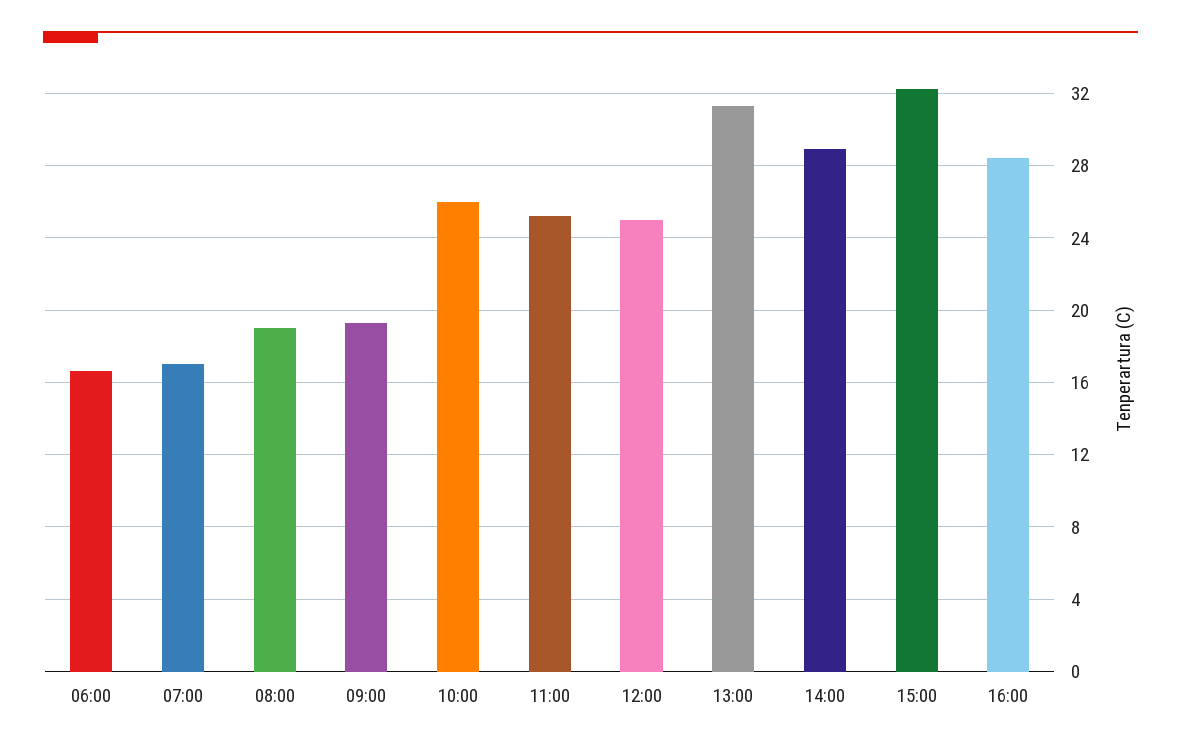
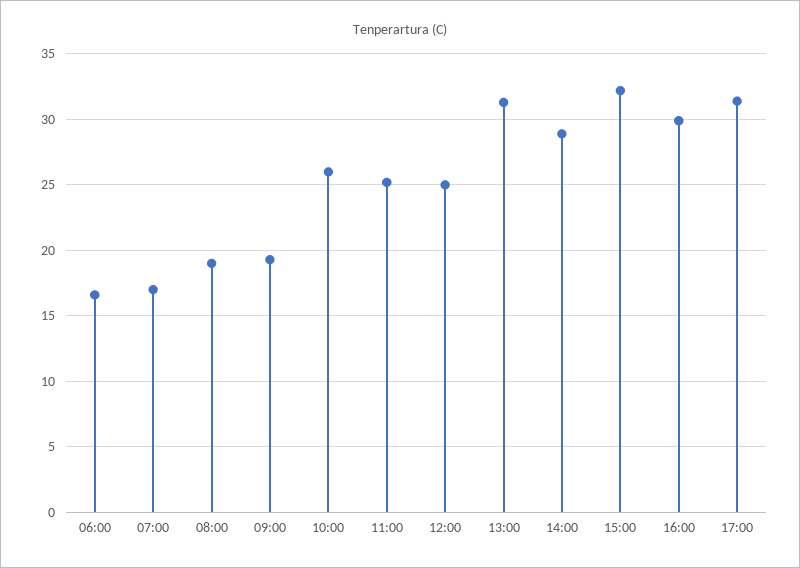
16:00: 28.5 -> 30
17:00: none -> 31.5

